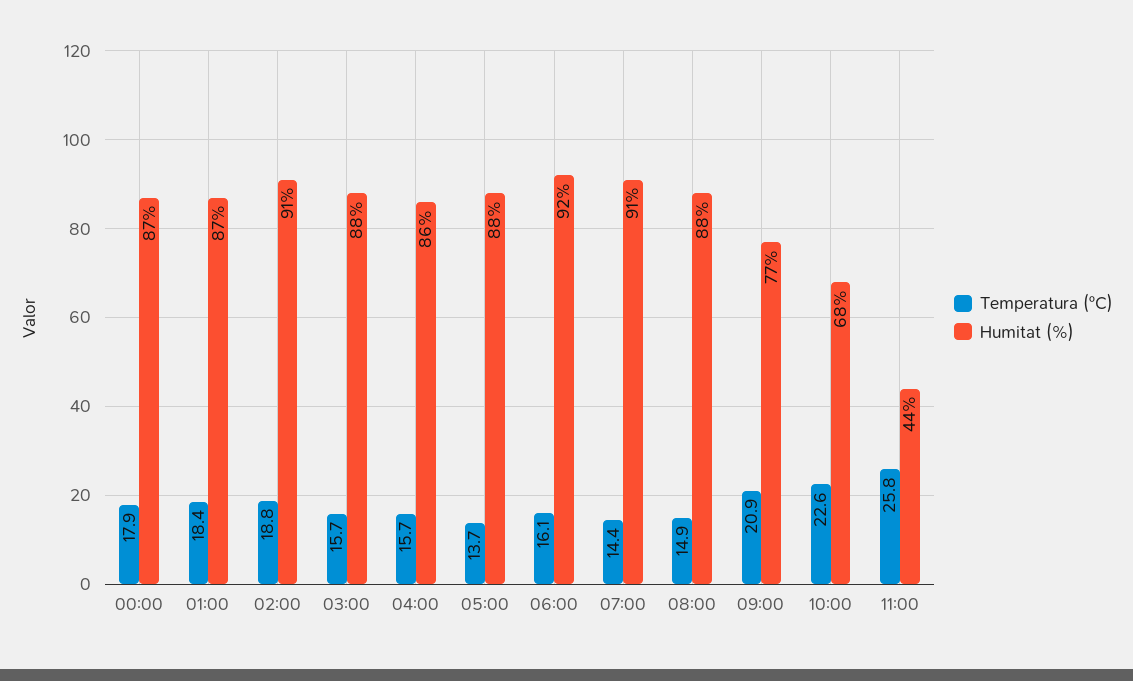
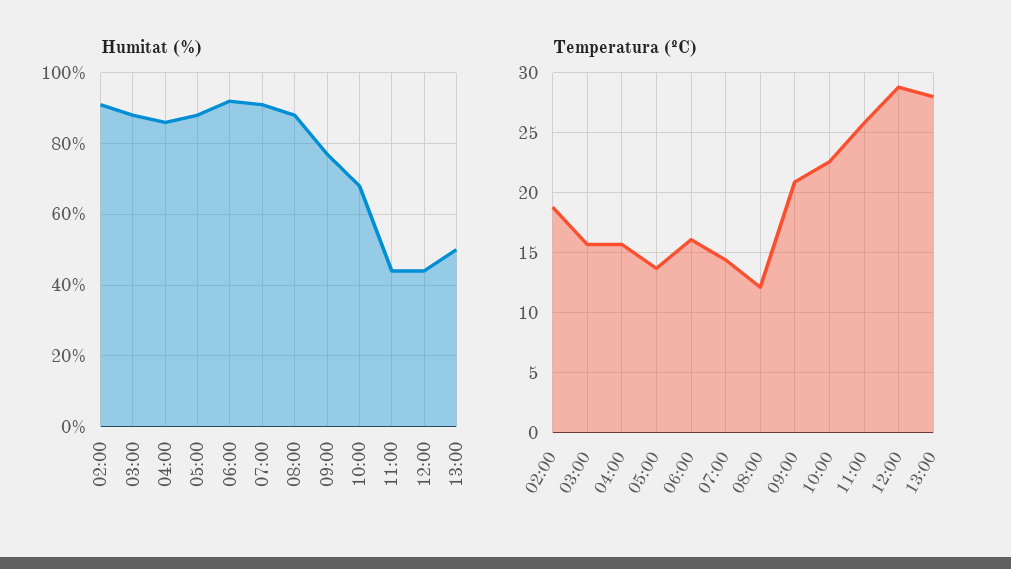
Temperatura (ºC), 00:00: 17.9 -> none
Humitat (%), 00:00: 87 -> none
Temperatura (ºC), 01:00: 18.4 -> none
Humitat (%), 01:00: 87 -> none
Temperatura (ºC), 08:00: 14.9 -> 12
Humitat (%), 12:00: none -> 45
Humitat (%), 13:00: none -> 50
Temperatura (ºC), 12:00: none -> 29
Temperatura (ºC), 13:00: none -> 28

